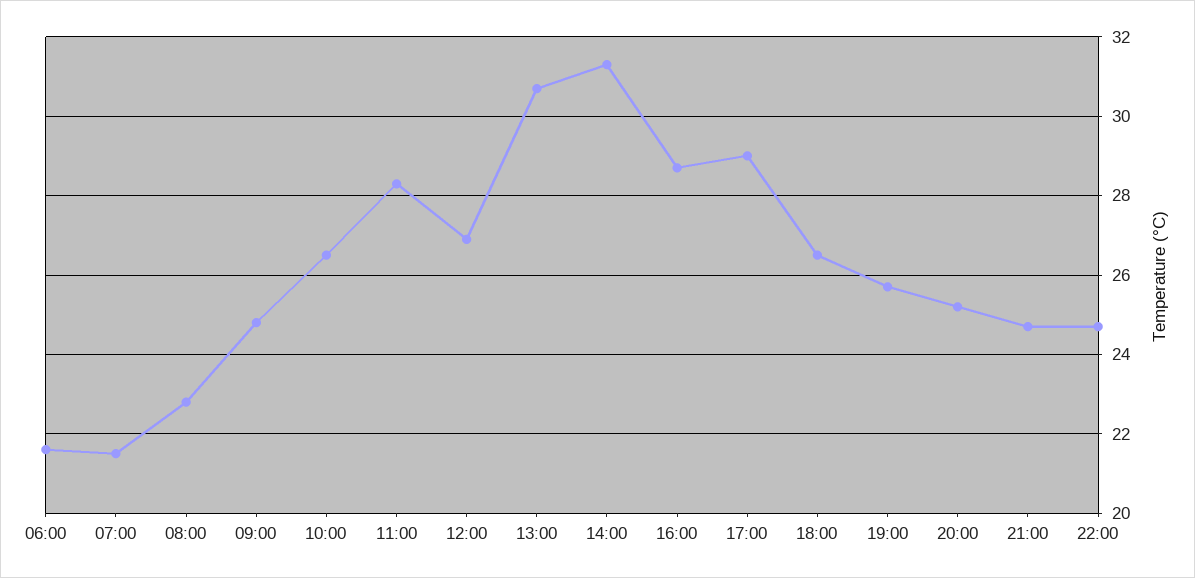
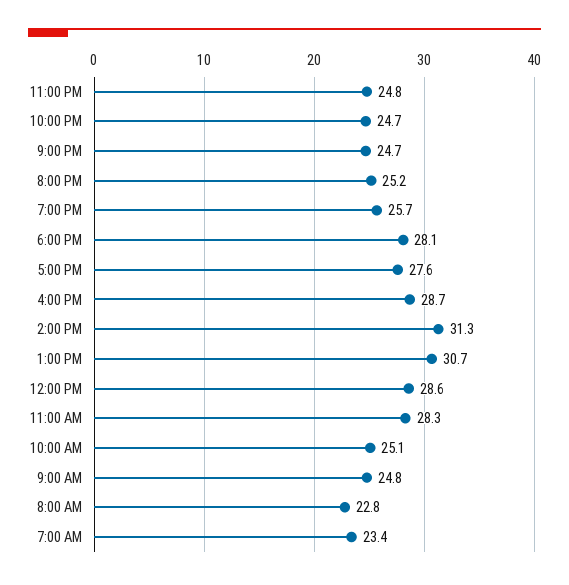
06:00: 21.5 -> none
07:00: 21.5 -> 23.4
10:00: 26.5 -> 25.1
12:00: 27 -> 28.6
17:00: 29 -> 27.6
18:00: 26.5 -> 28.1
11:00 PM: none -> 24.8

